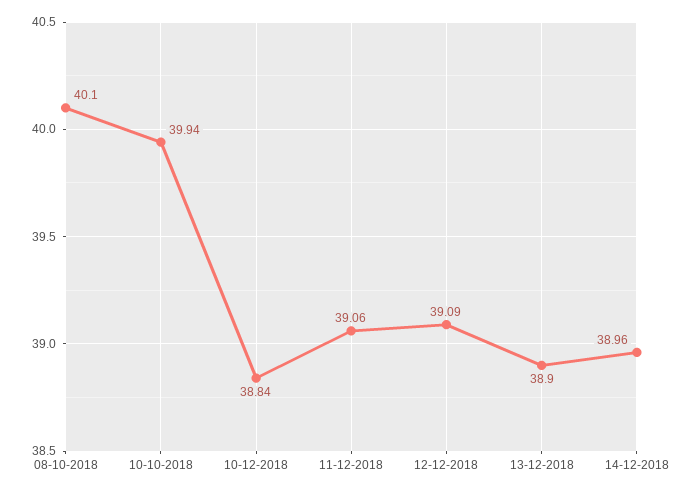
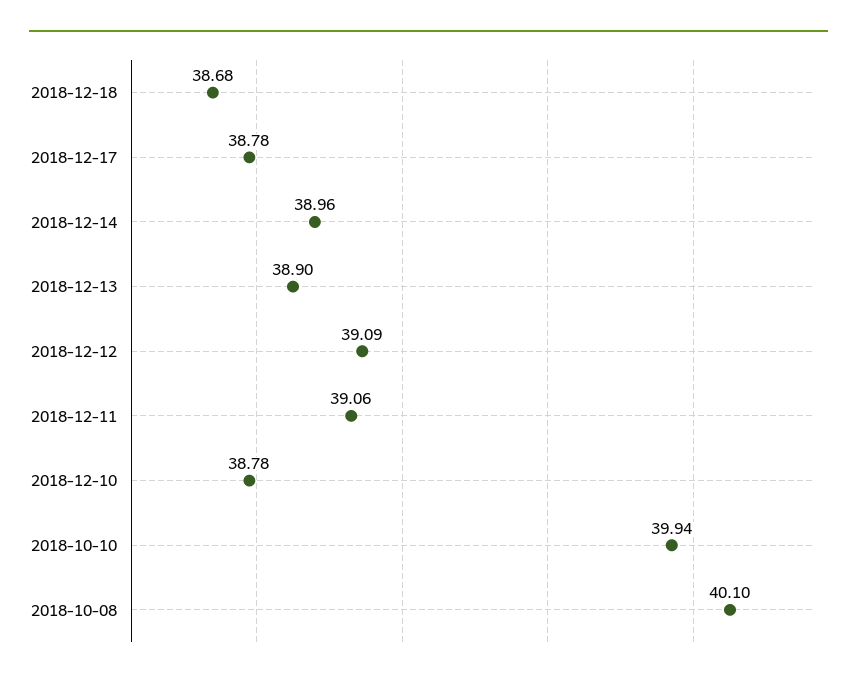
10-12-2018: 38.84 -> 38.78
2018-12-18: none -> 38.68
2018-12-17: none -> 38.78

